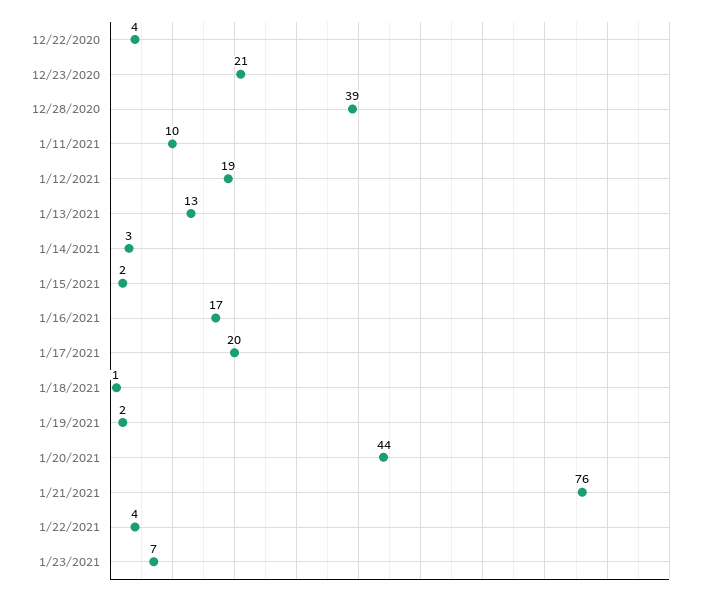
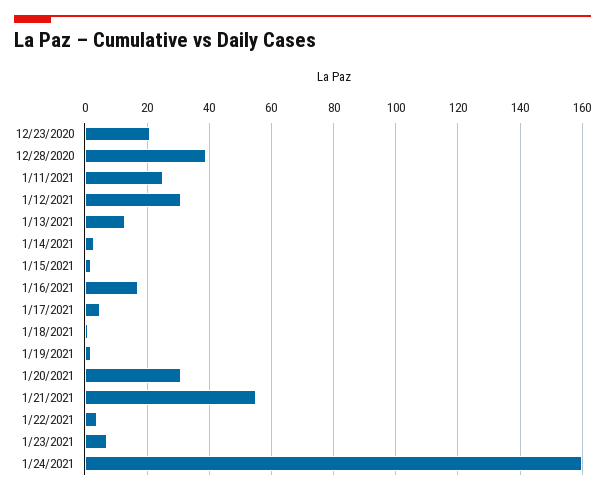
12/22/2020: 4 -> none
1/11/2021: 10 -> 25
1/12/2021: 19 -> 30
1/17/2021: 20 -> 5
1/20/2021: 44 -> 30
1/21/2021: 76 -> 55
1/24/2021: none -> 160

